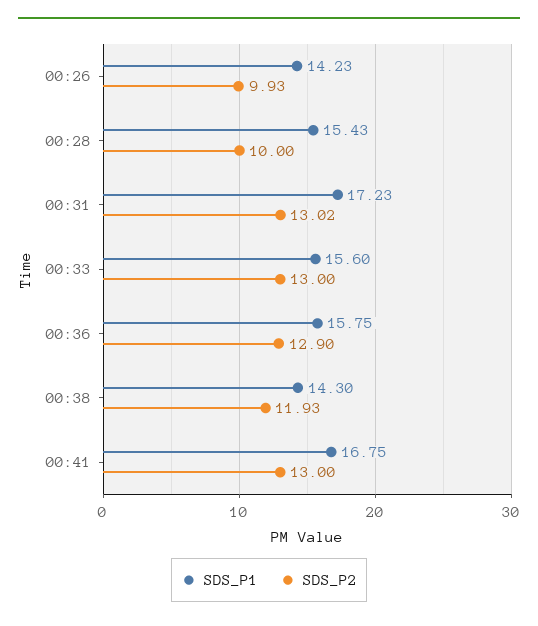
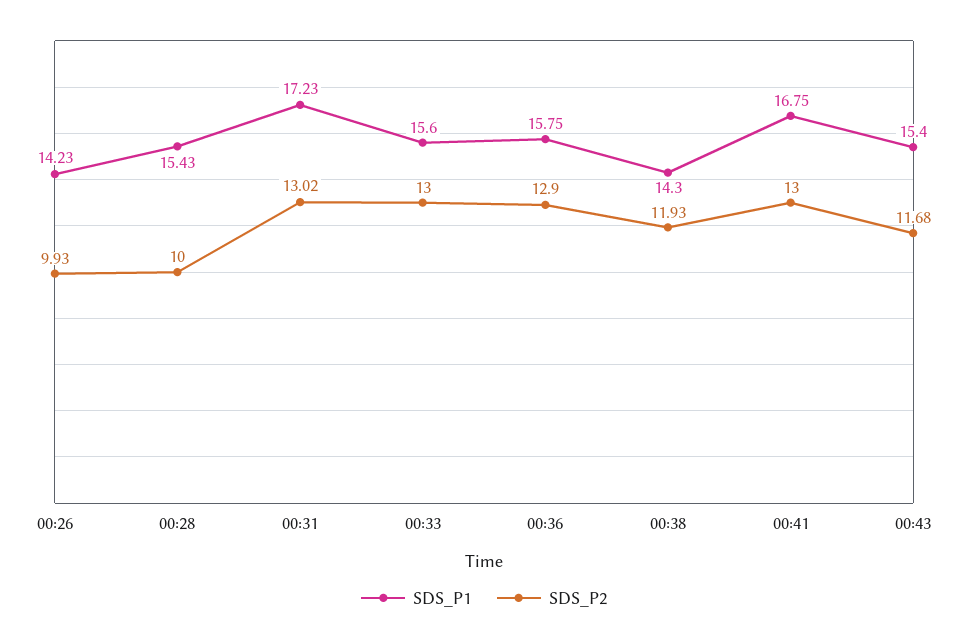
SDS_P1, 00:43: none -> 15.4
SDS_P2, 00:43: none -> 11.68

